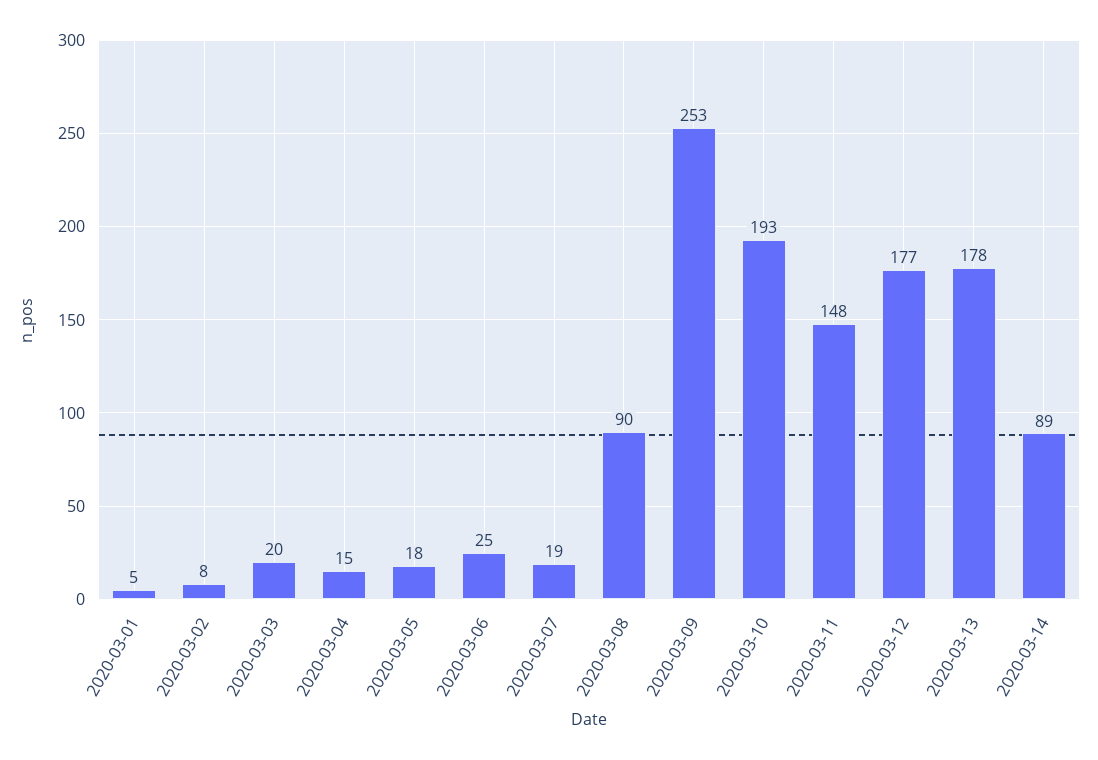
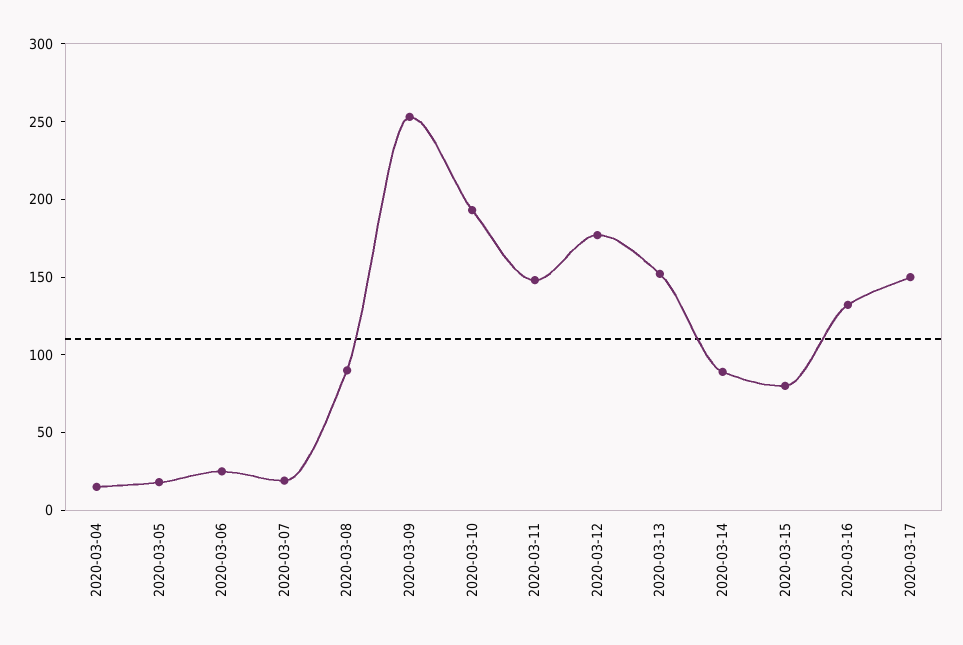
2020-03-01: 5 -> none
2020-03-02: 8 -> none
2020-03-03: 20 -> none
2020-03-13: 178 -> 150
2020-03-15: none -> 80
2020-03-16: none -> 130
2020-03-17: none -> 150

